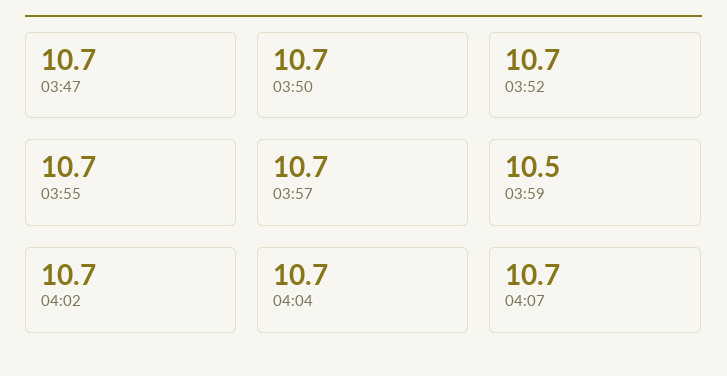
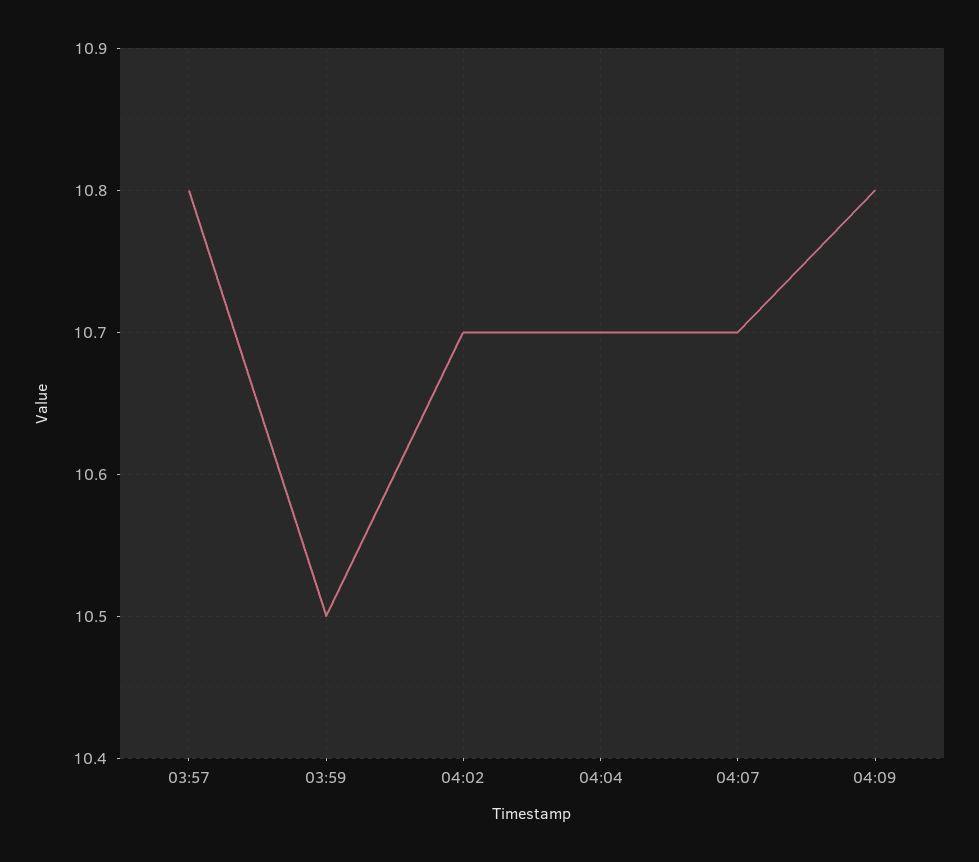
03:47: 10.7 -> none
03:50: 10.7 -> none
03:52: 10.7 -> none
03:55: 10.7 -> none
03:57: 10.7 -> 10.8
04:09: none -> 10.8

